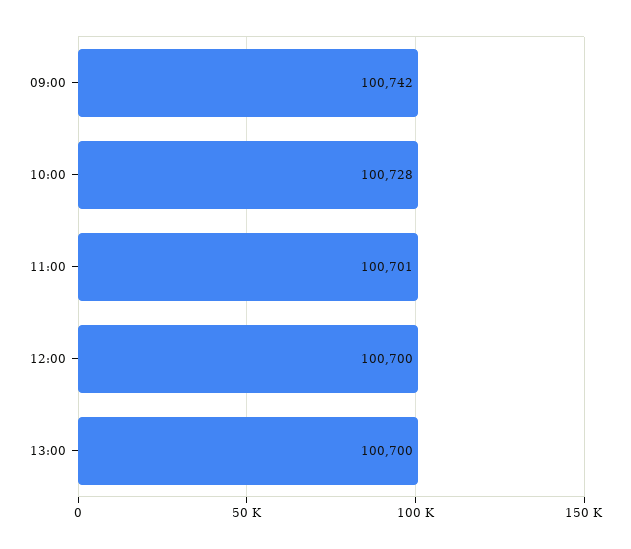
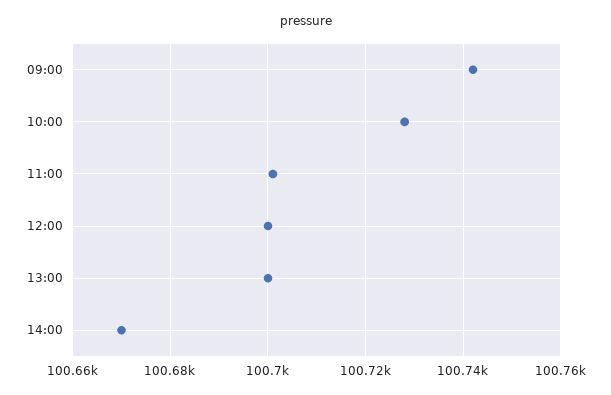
14:00: none -> 100670

